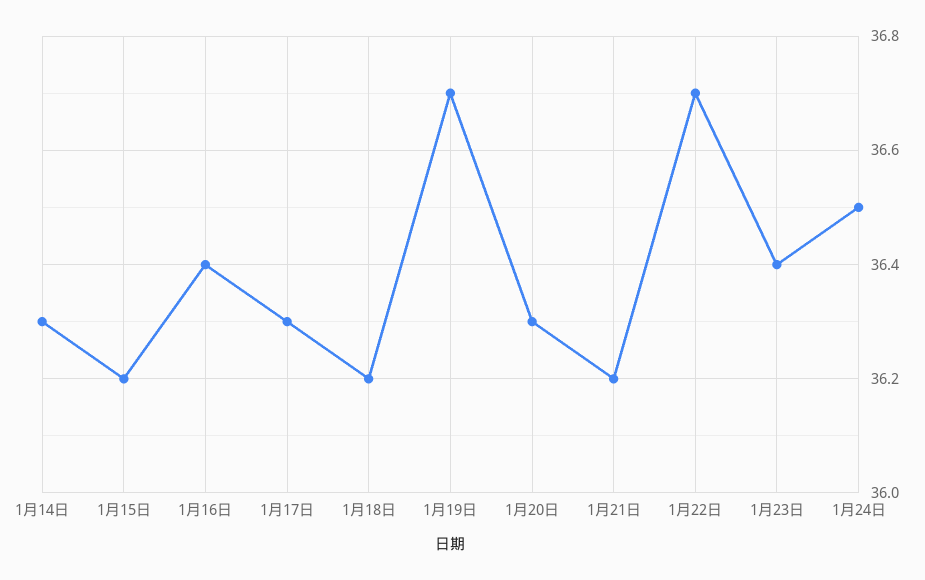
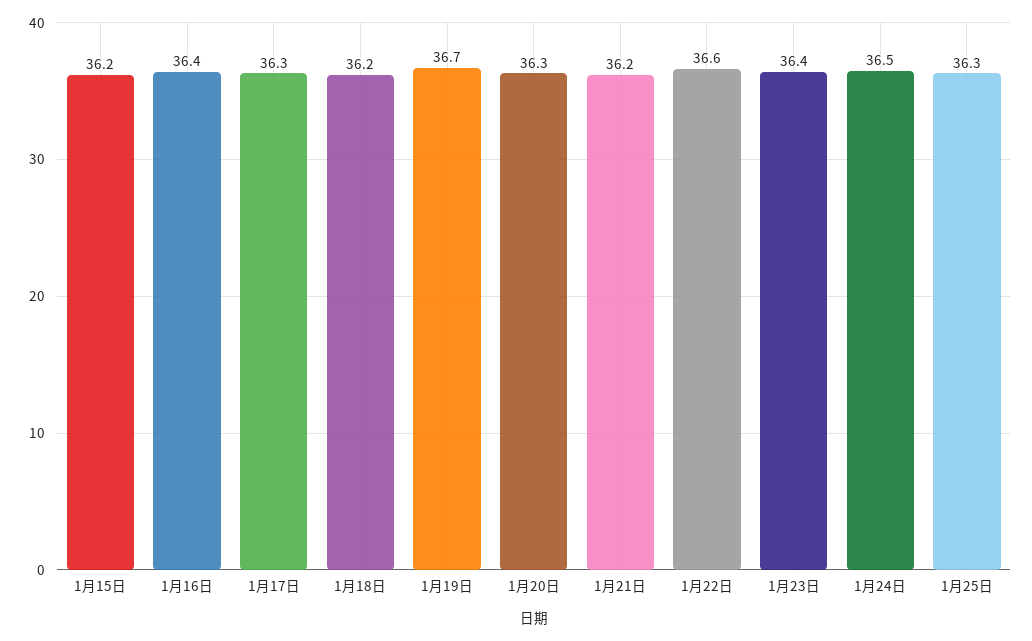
1月14日: 36.3 -> none
1月22日: 36.7 -> 36.6
1月25日: none -> 36.3

